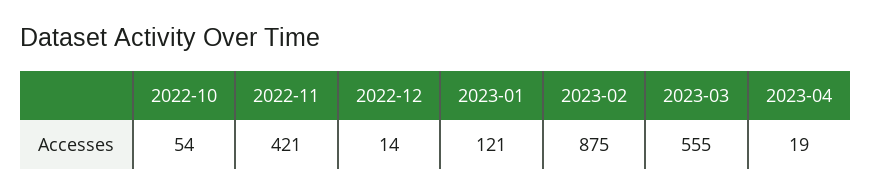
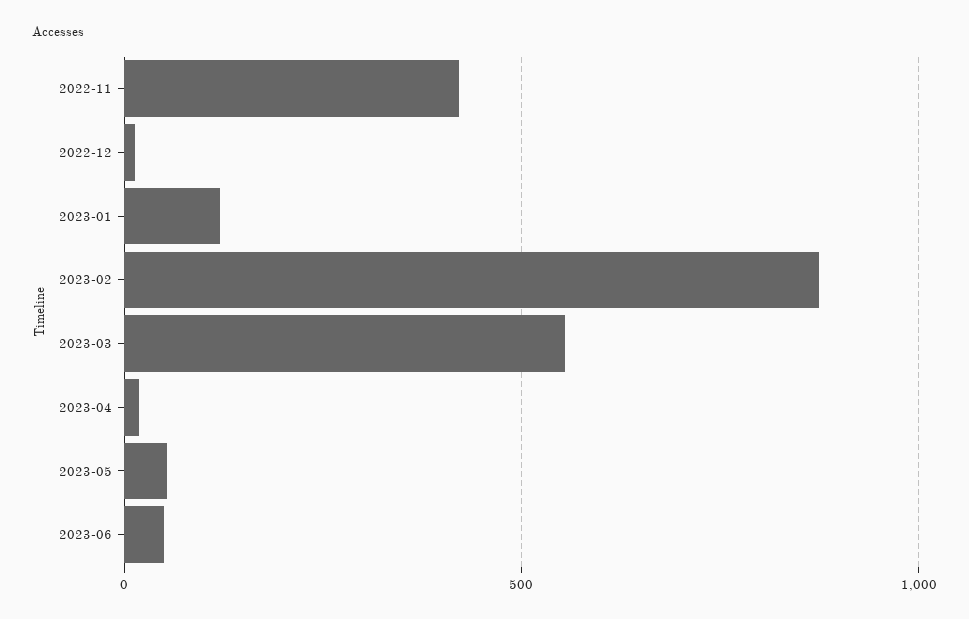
2022-10: 54 -> none
2023-05: none -> 50
2023-06: none -> 50

